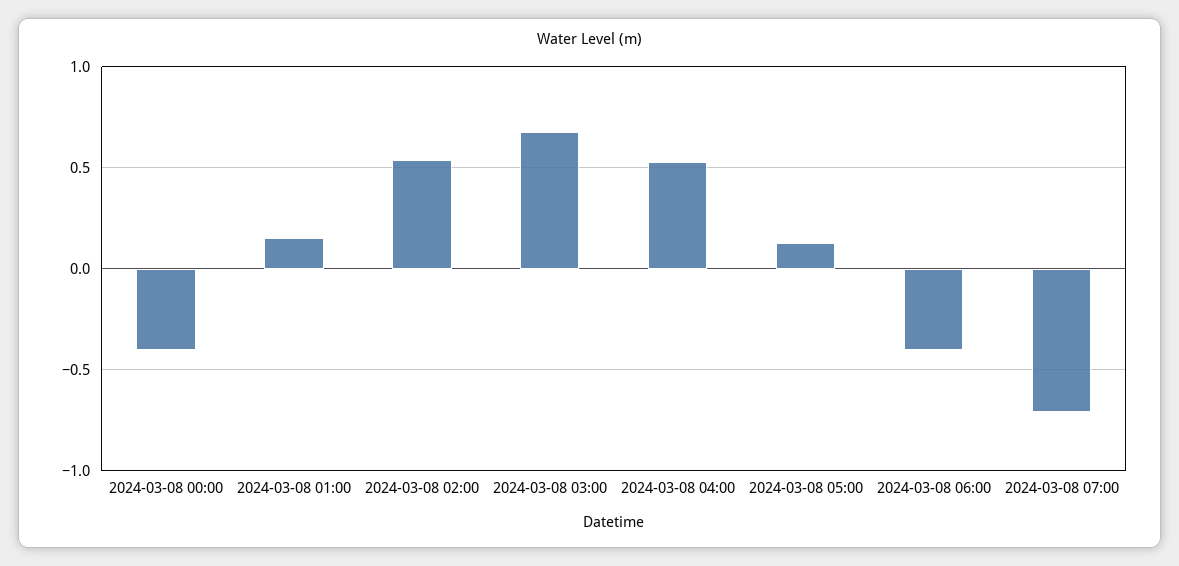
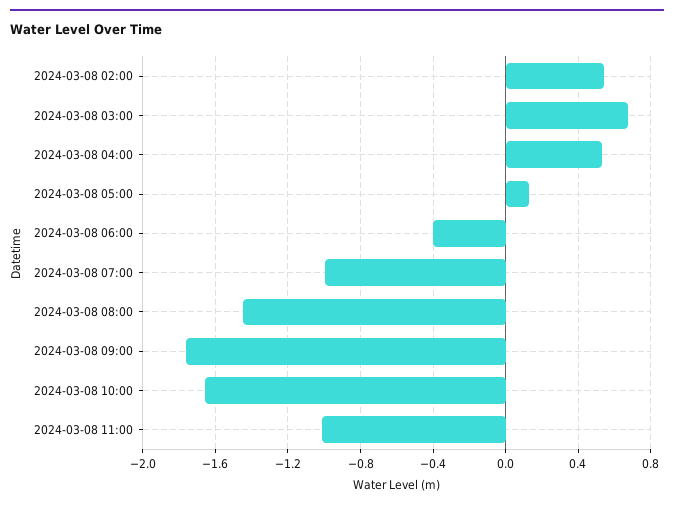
2024-03-08 00:00: -0.4 -> none
2024-03-08 01:00: 0.15 -> none
2024-03-08 07:00: -0.7 -> -1
2024-03-08 08:00: none -> -1.45
2024-03-08 09:00: none -> -1.75
2024-03-08 10:00: none -> -1.65
2024-03-08 11:00: none -> -1

